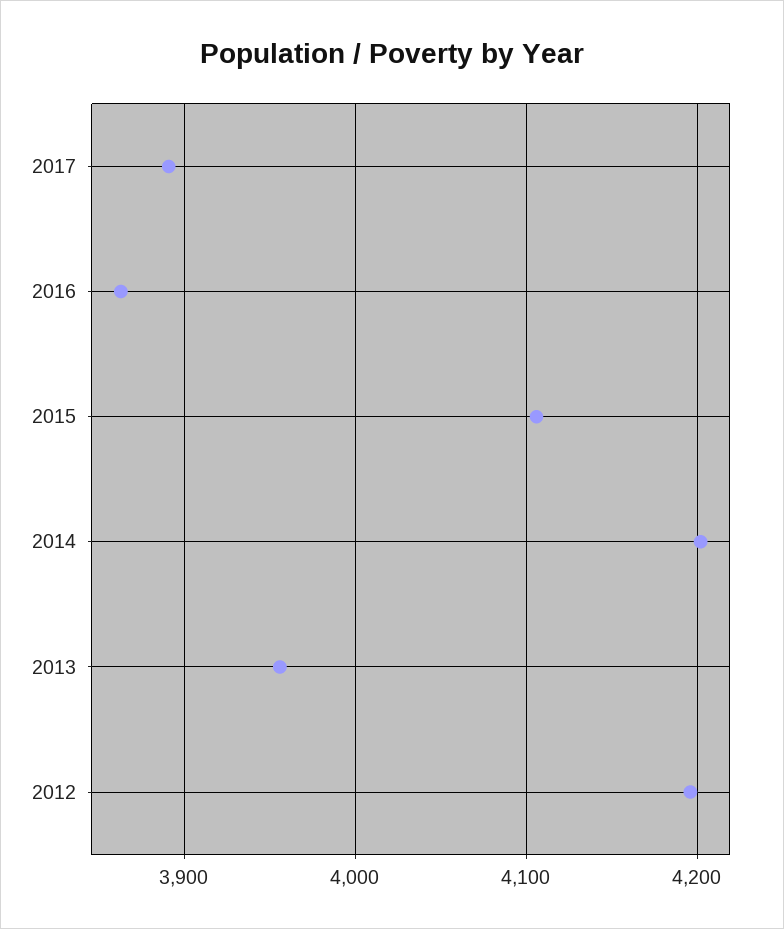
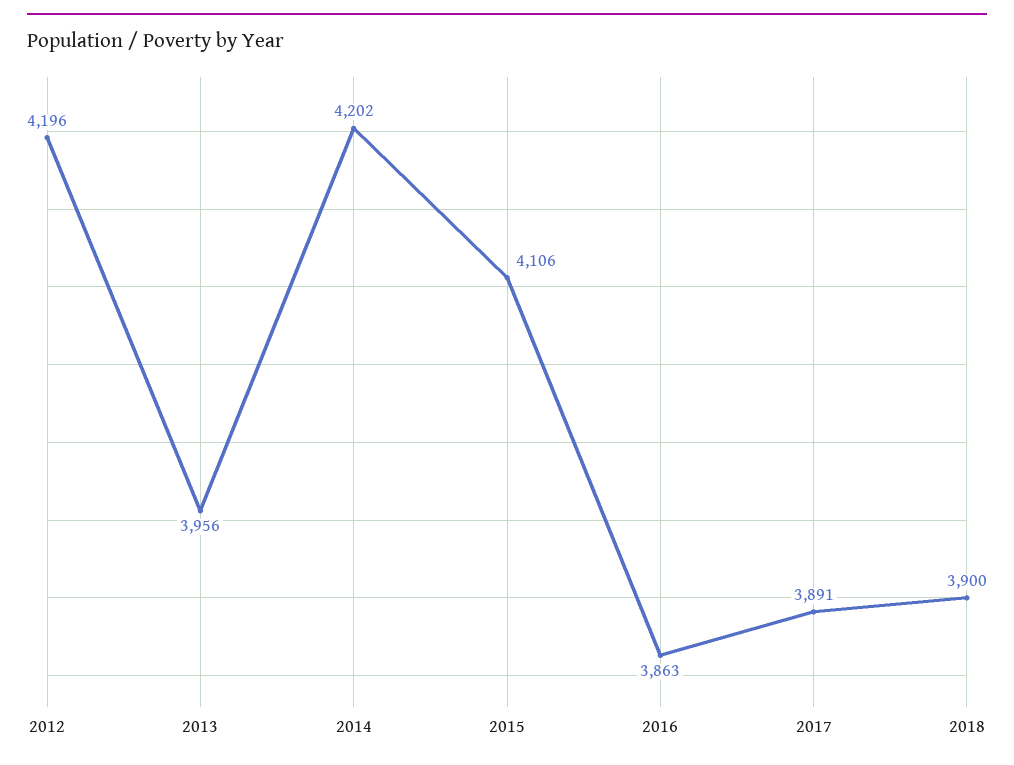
2018: none -> 3900

